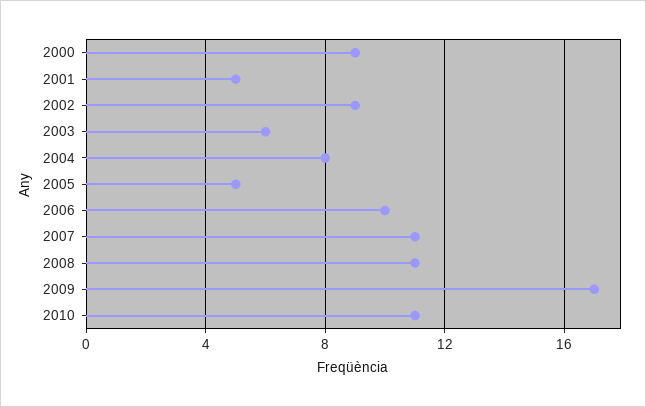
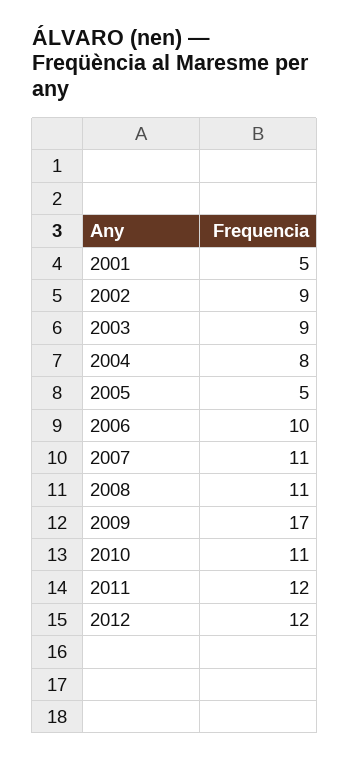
2000: 9 -> none
2003: 6 -> 9
2011: none -> 12
2012: none -> 12

